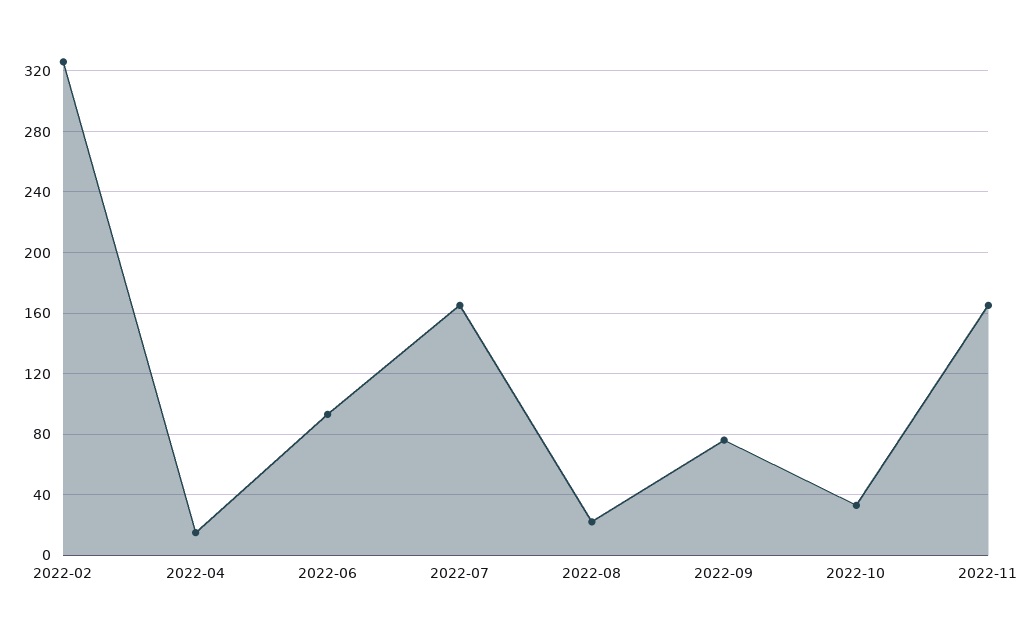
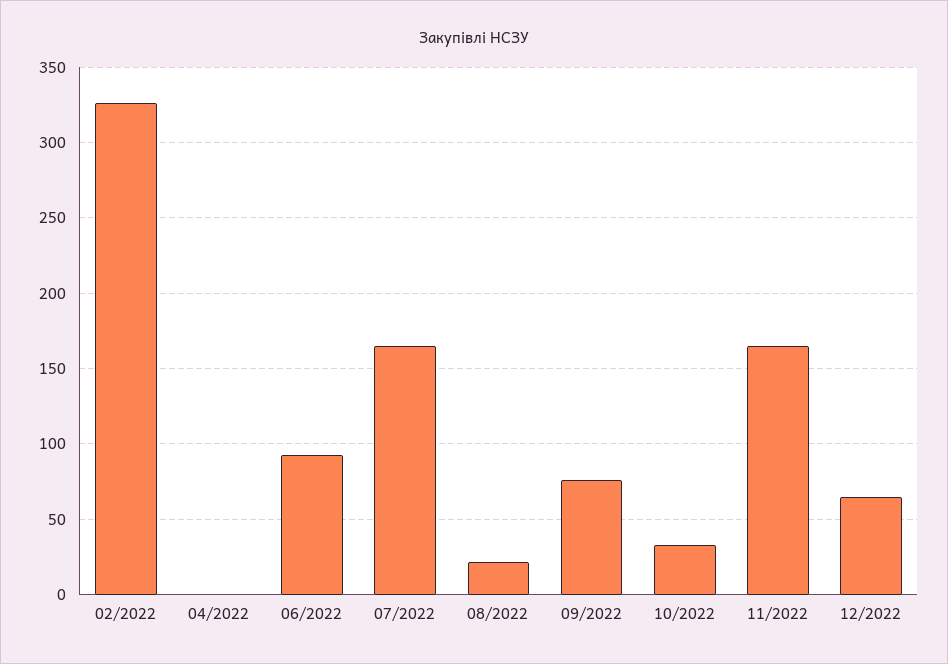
2022-04: 15 -> 0
12/2022: none -> 65

